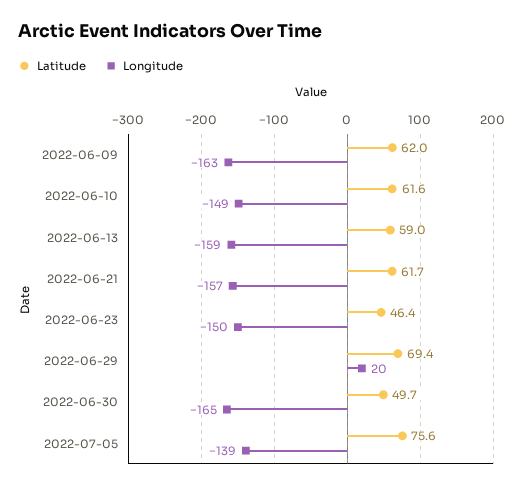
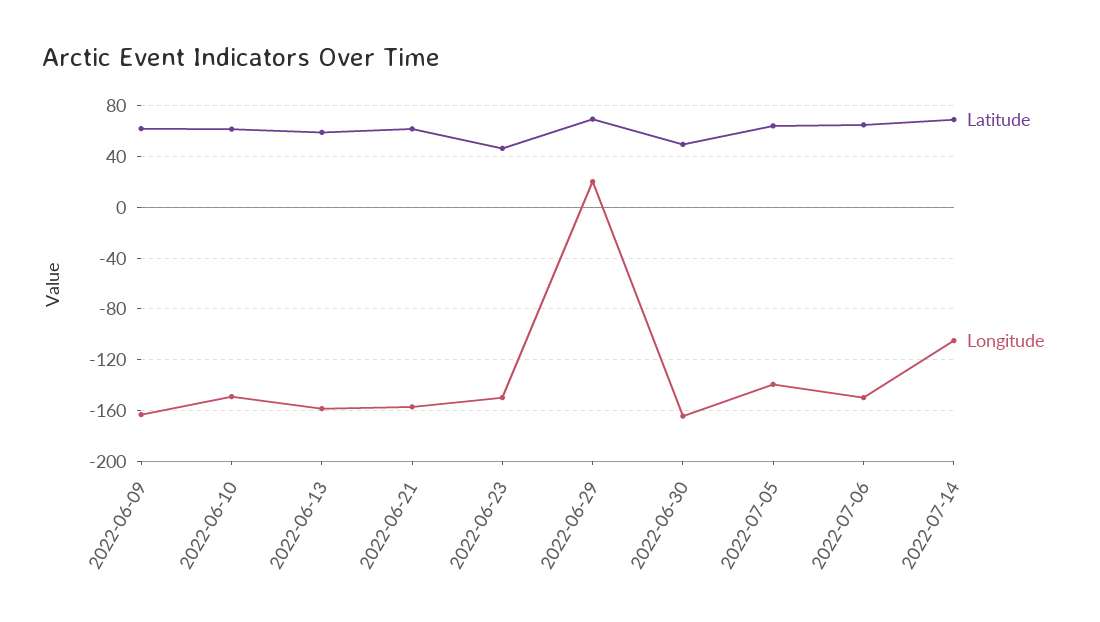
Latitude, 2022-07-05: 75.6 -> 65
Latitude, 2022-07-06: none -> 65
Longitude, 2022-07-06: none -> -150
Latitude, 2022-07-14: none -> 70
Longitude, 2022-07-14: none -> -105

